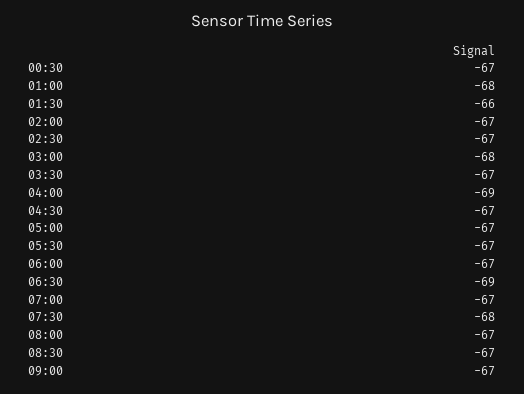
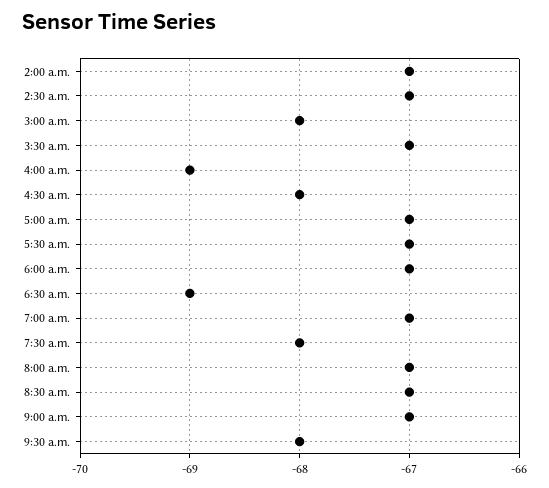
00:30: -67 -> none
01:00: -68 -> none
01:30: -66 -> none
04:30: -67 -> -68
9:30 a.m.: none -> -68

